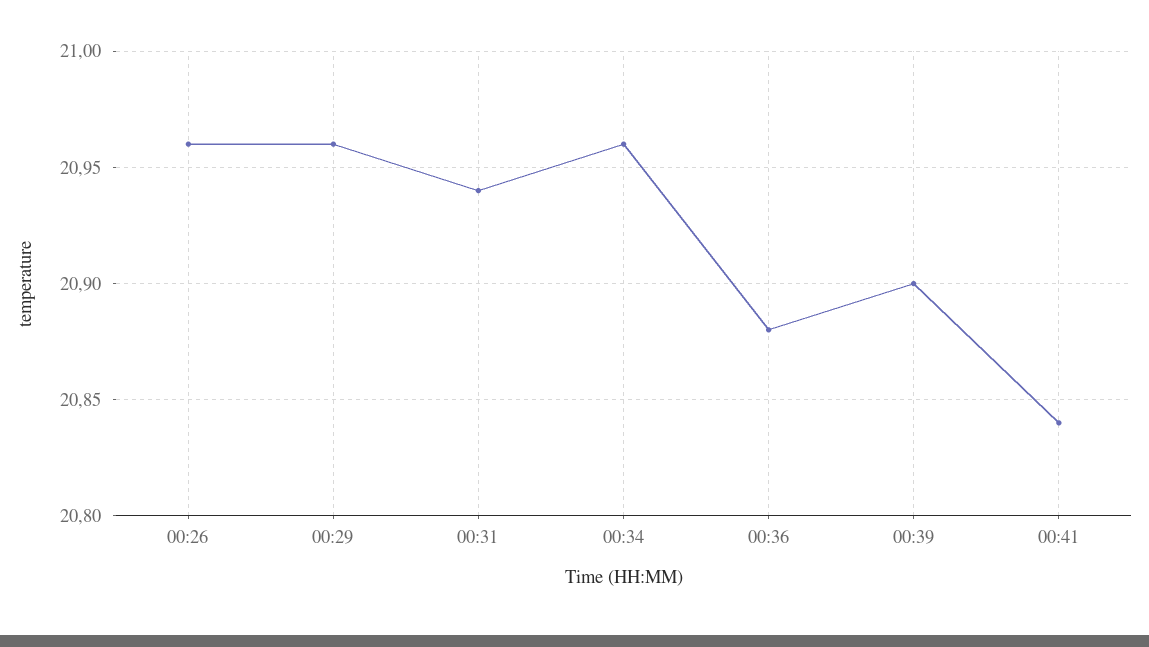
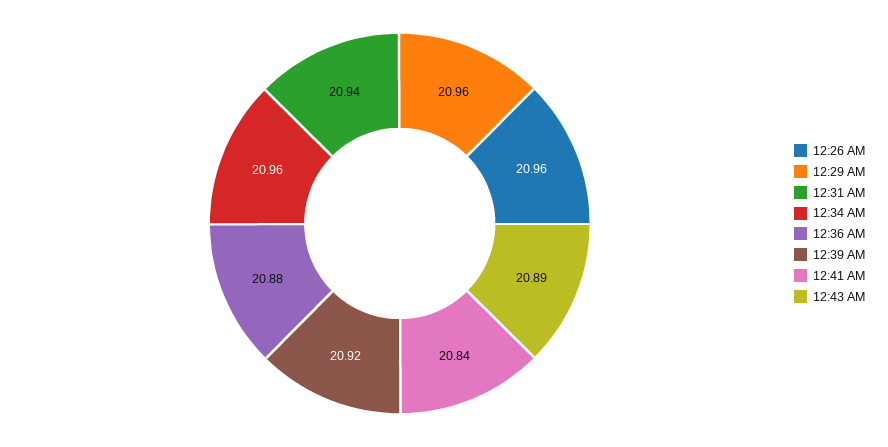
00:39: 20.9 -> 20.92
12:43 AM: none -> 20.89

